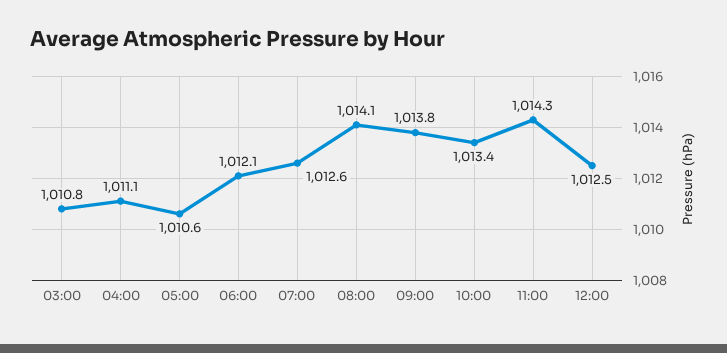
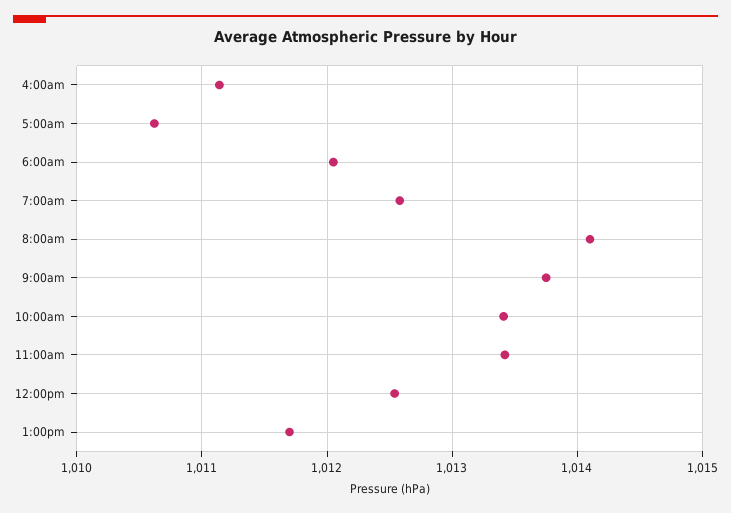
03:00: 1010.8 -> none
11:00: 1014.3 -> 1013.4
1:00pm: none -> 1011.7

